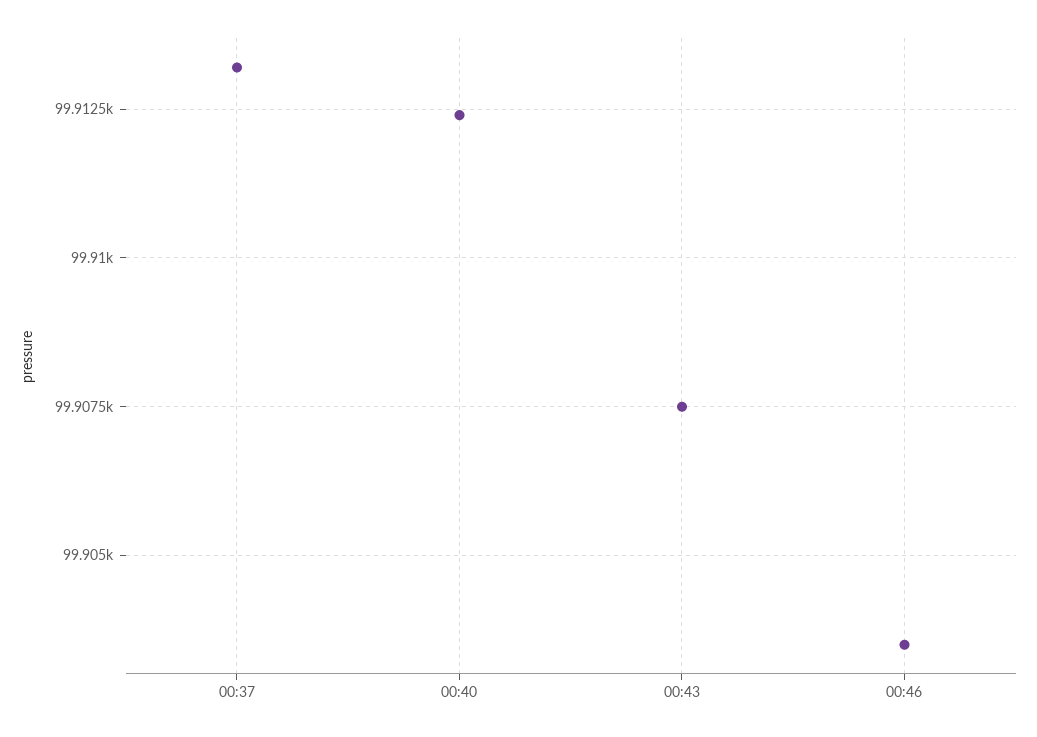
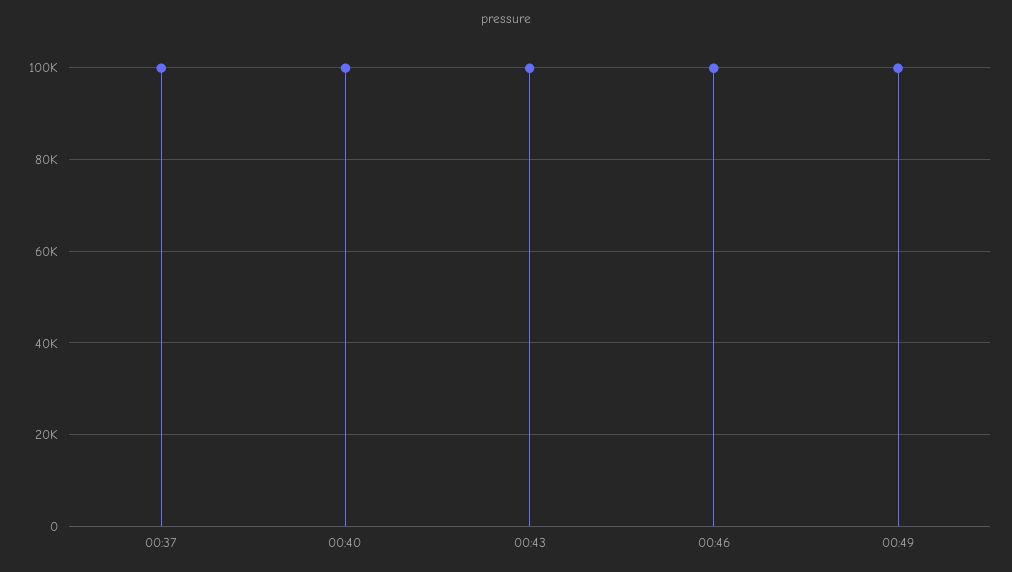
00:49: none -> 100000

